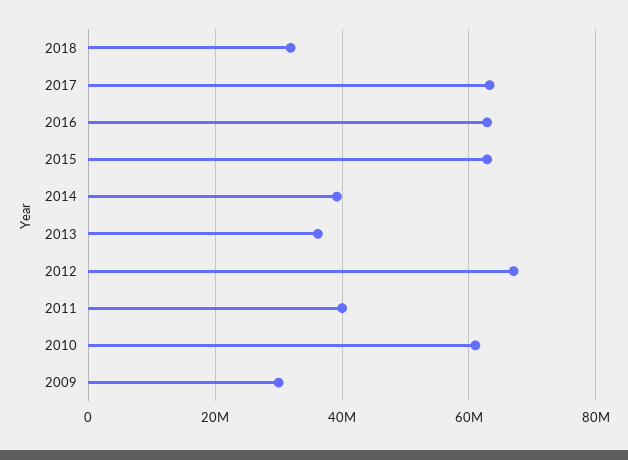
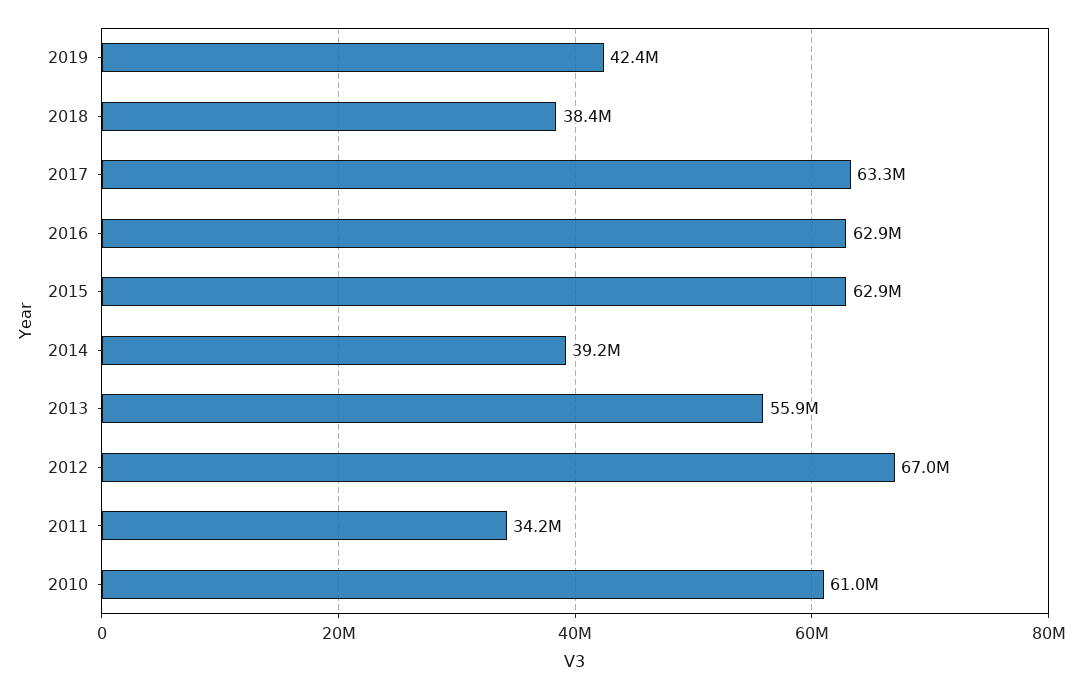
2018: 32000000 -> 38400000
2013: 36000000 -> 55900000
2011: 40000000 -> 34200000
2009: 30000000 -> none
2019: none -> 42400000

